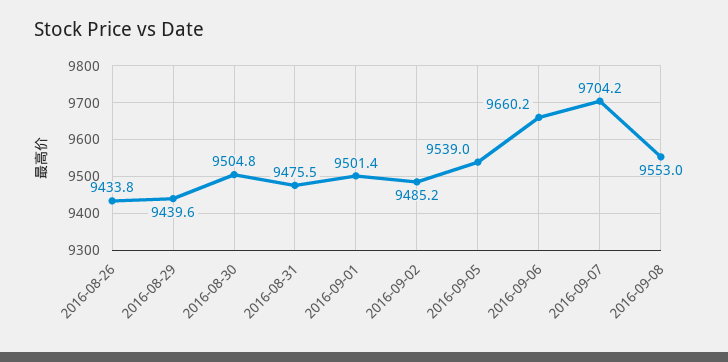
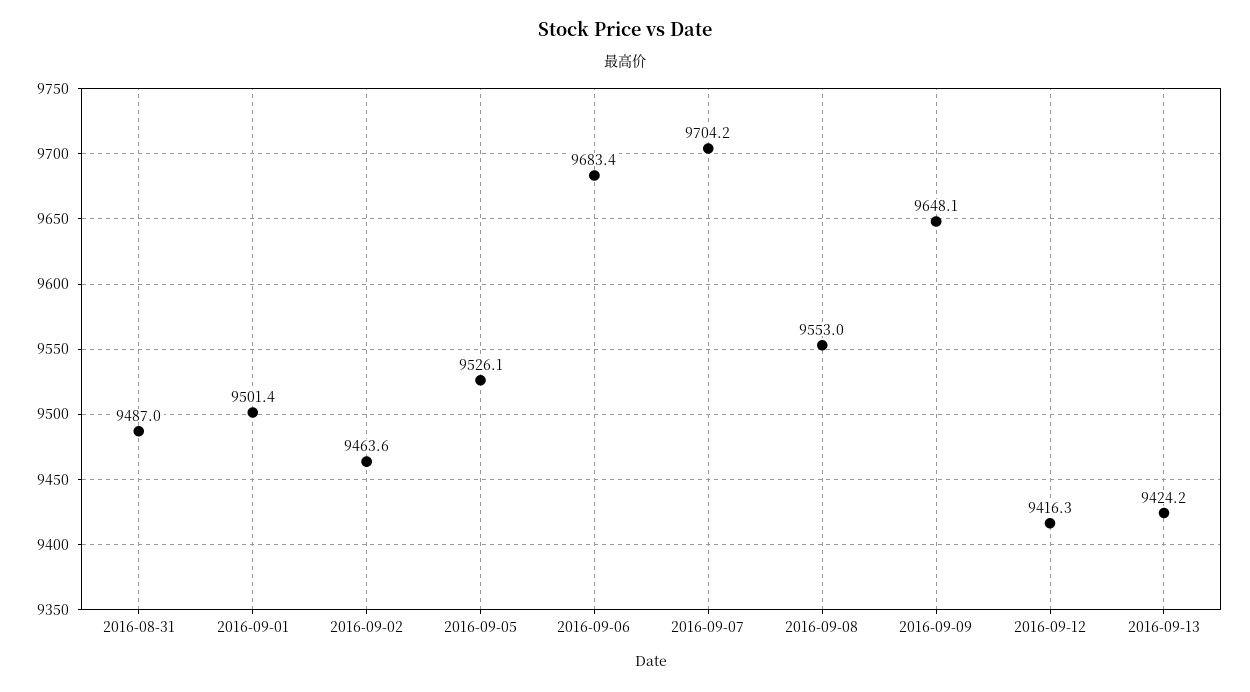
2016-08-26: 9433.8 -> none
2016-08-29: 9439.6 -> none
2016-08-30: 9504.8 -> none
2016-08-31: 9475.5 -> 9487
2016-09-02: 9485.2 -> 9463.6
2016-09-05: 9539 -> 9526.1
2016-09-06: 9660.2 -> 9683.4
2016-09-09: none -> 9648.1
2016-09-12: none -> 9416.3
2016-09-13: none -> 9424.2

